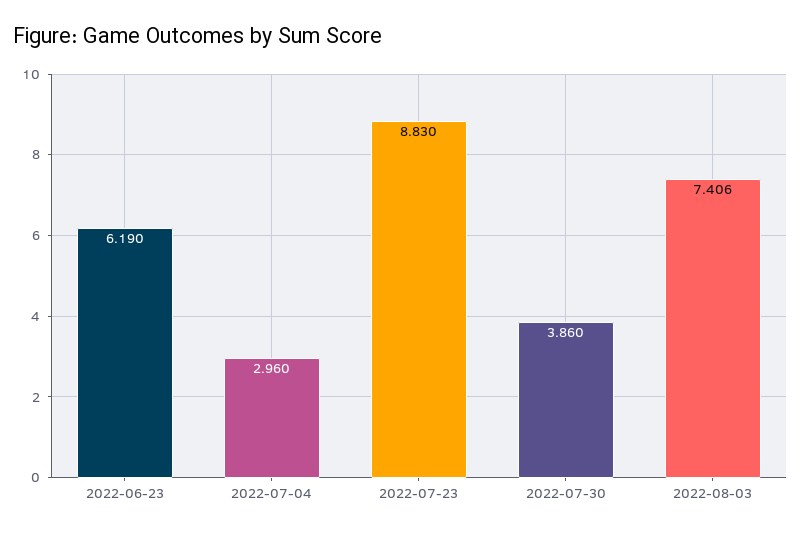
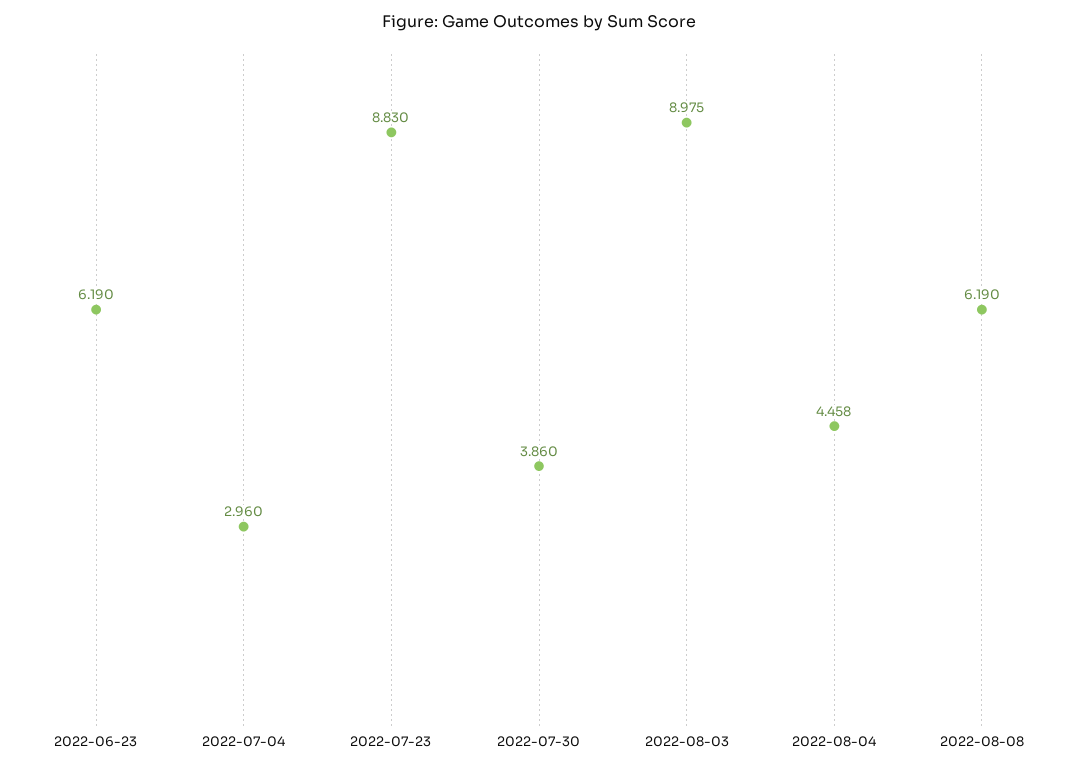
2022-08-03: 7.406 -> 8.975
2022-08-04: none -> 4.458
2022-08-08: none -> 6.19

